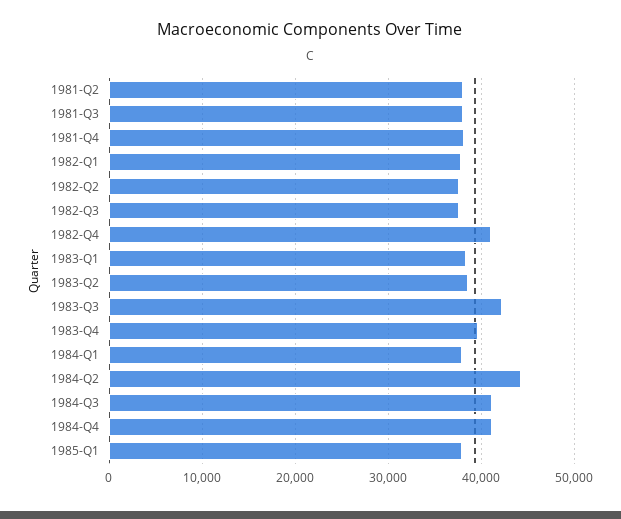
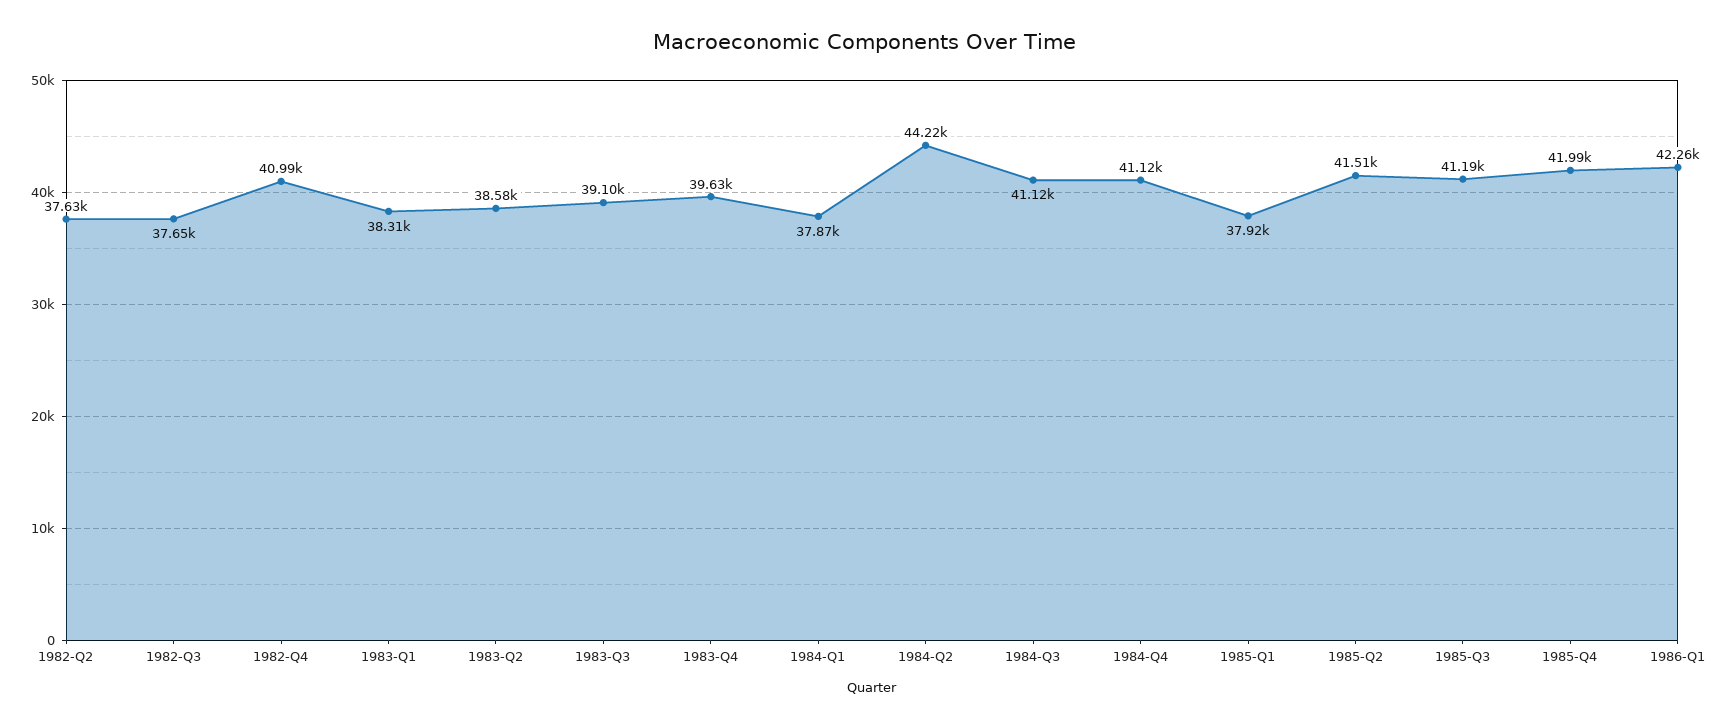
1981-Q2: 38000 -> none
1981-Q3: 38000 -> none
1981-Q4: 38000 -> none
1982-Q1: 38000 -> none
1983-Q3: 42000 -> 39100
1985-Q2: none -> 41510
1985-Q3: none -> 41190
1985-Q4: none -> 41990
1986-Q1: none -> 42260

